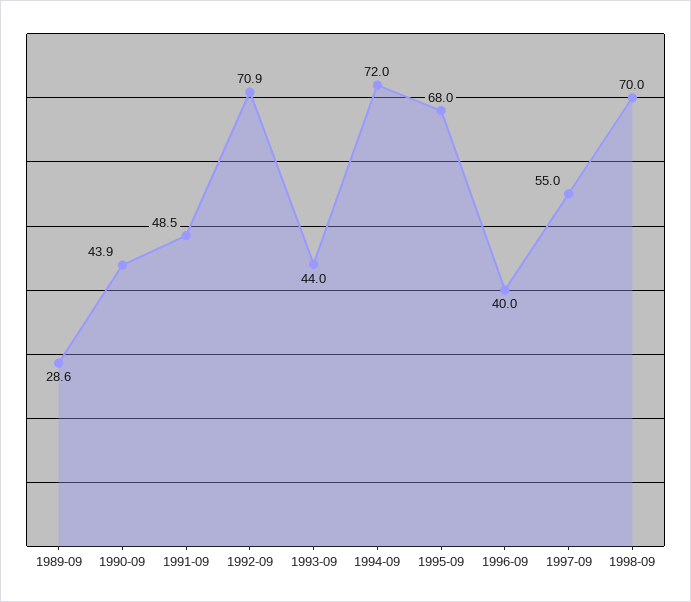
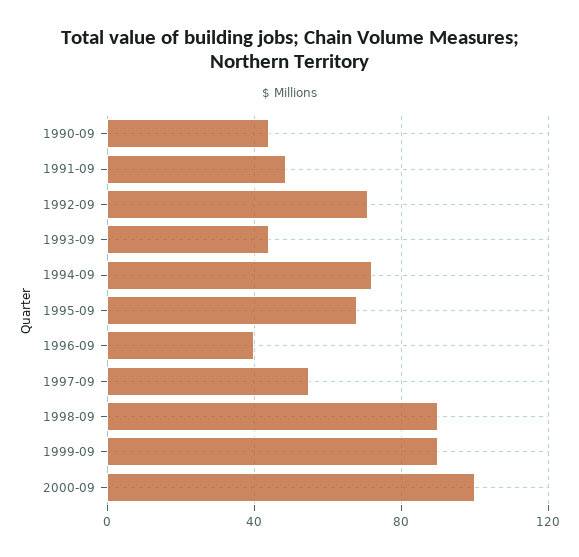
1989-09: 28.6 -> none
1998-09: 70 -> 90
1999-09: none -> 90
2000-09: none -> 100

